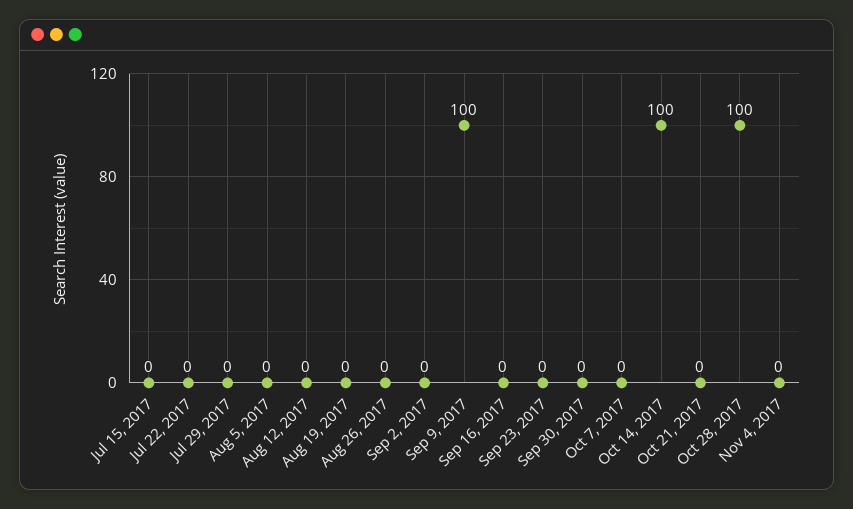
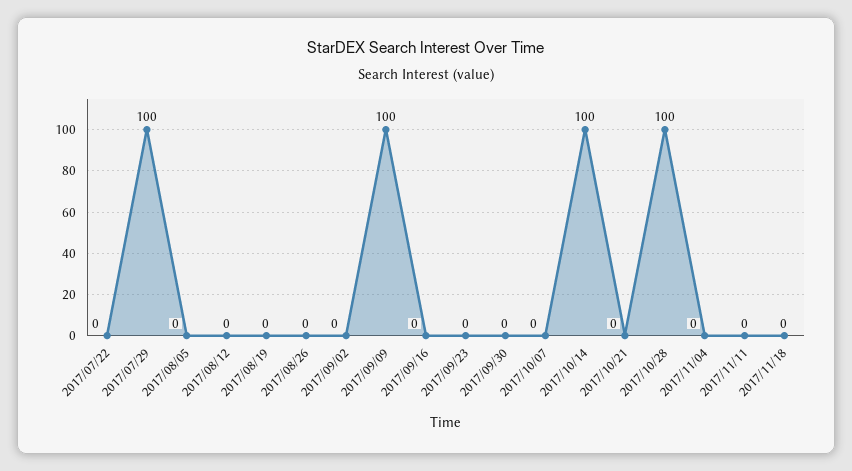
Jul 15, 2017: 0 -> none
Jul 29, 2017: 0 -> 100
2017/11/11: none -> 0
2017/11/18: none -> 0

